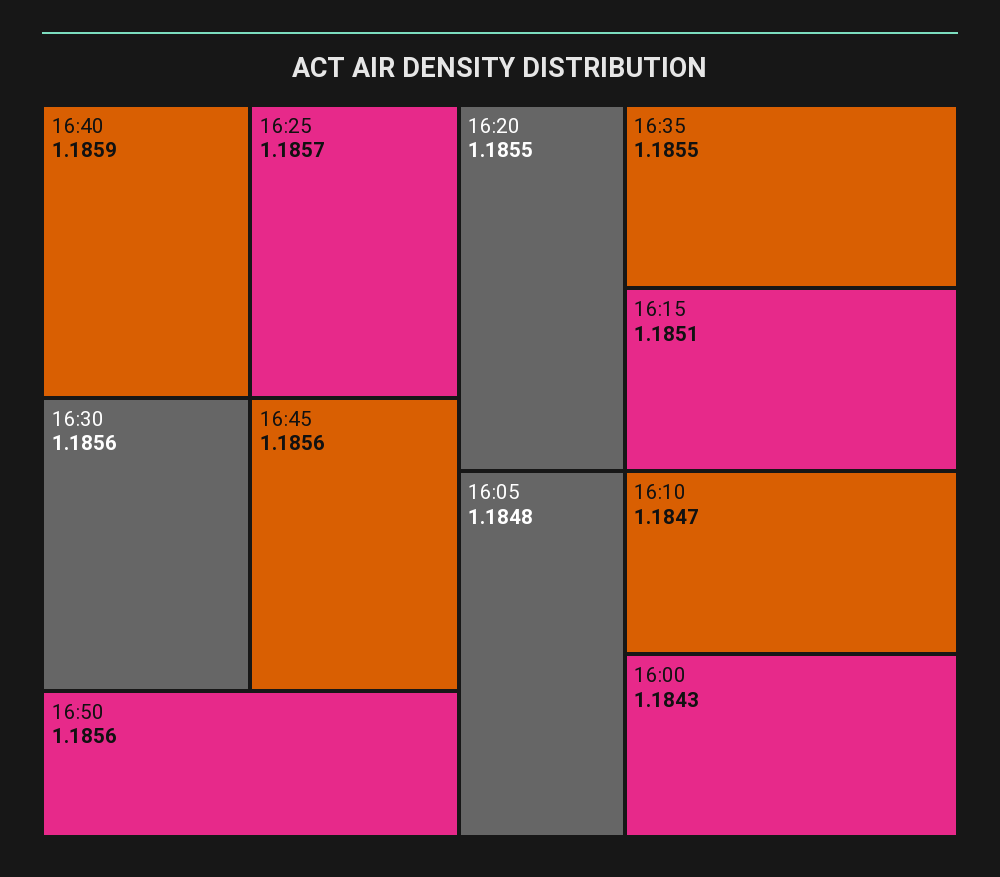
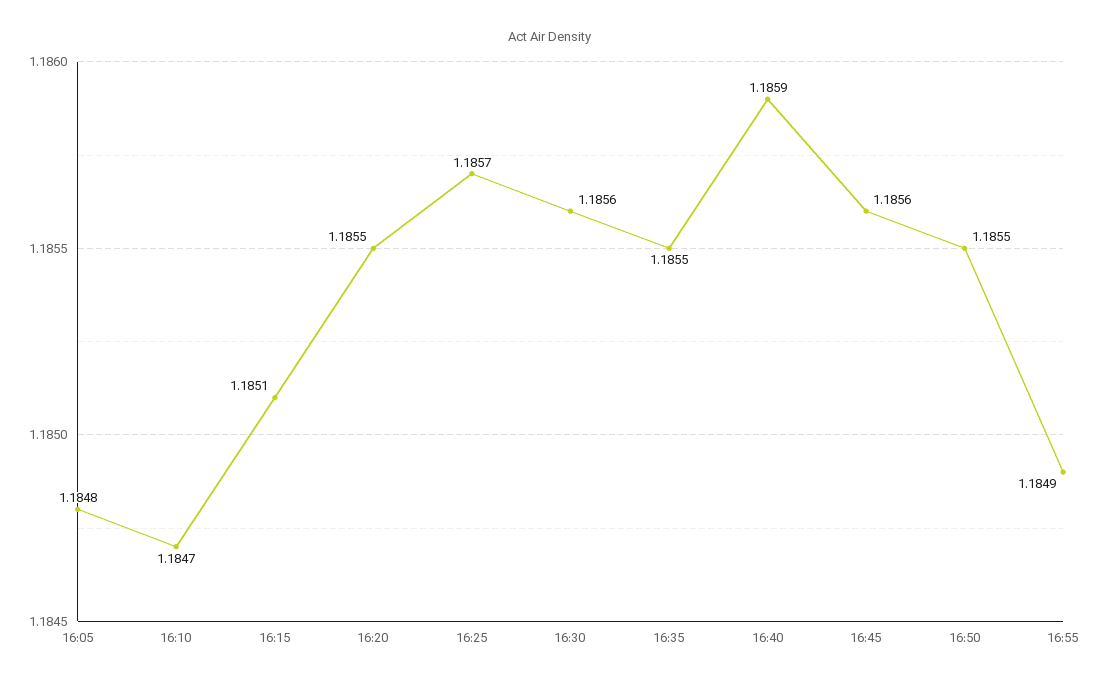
16:50: 1.1856 -> 1.1855
16:00: 1.1843 -> none
16:55: none -> 1.1849

